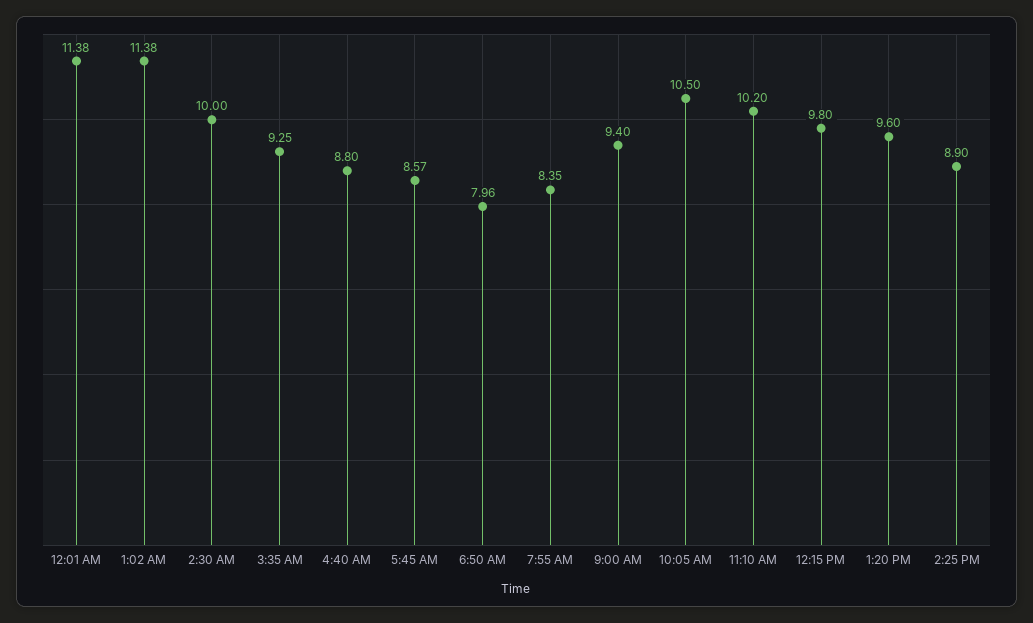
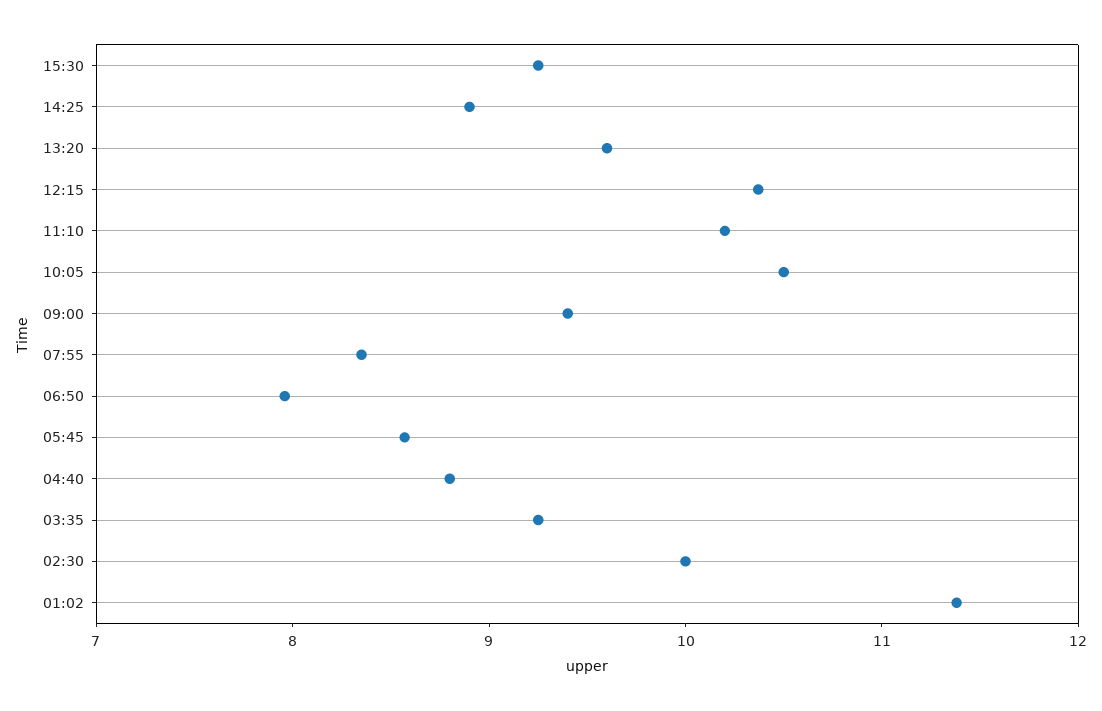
12:01 AM: 11.38 -> none
12:15 PM: 9.8 -> 10.4
15:30: none -> 9.2

